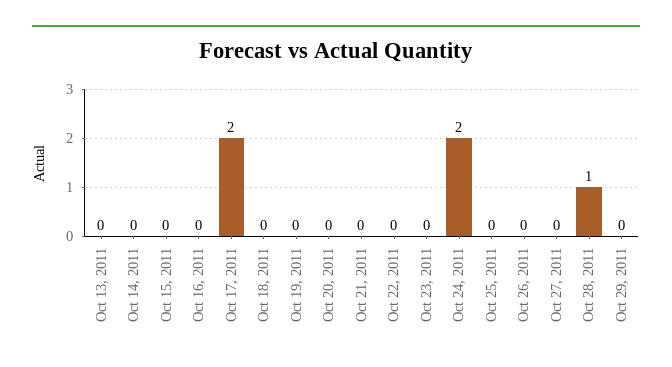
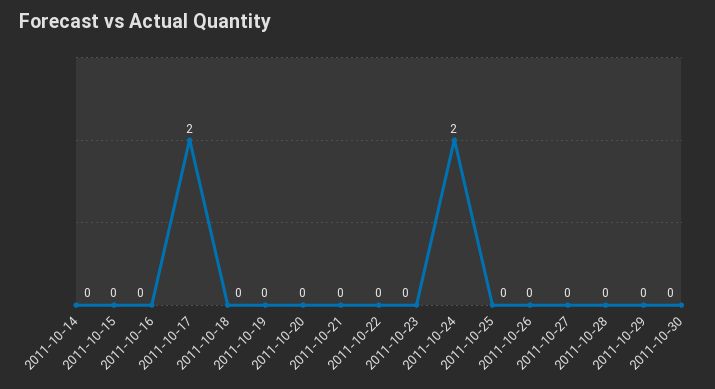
Oct 13, 2011: 0 -> none
Oct 28, 2011: 1 -> 0
2011-10-30: none -> 0

